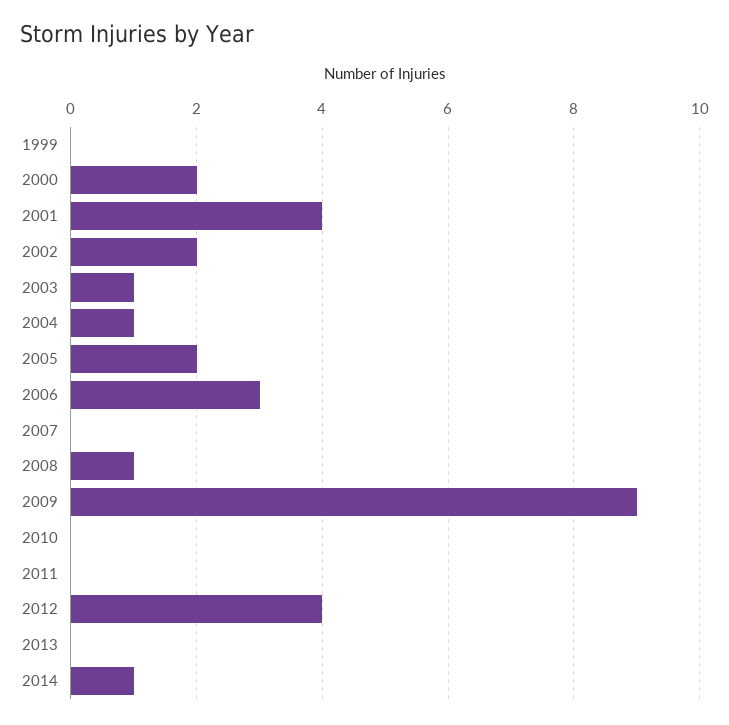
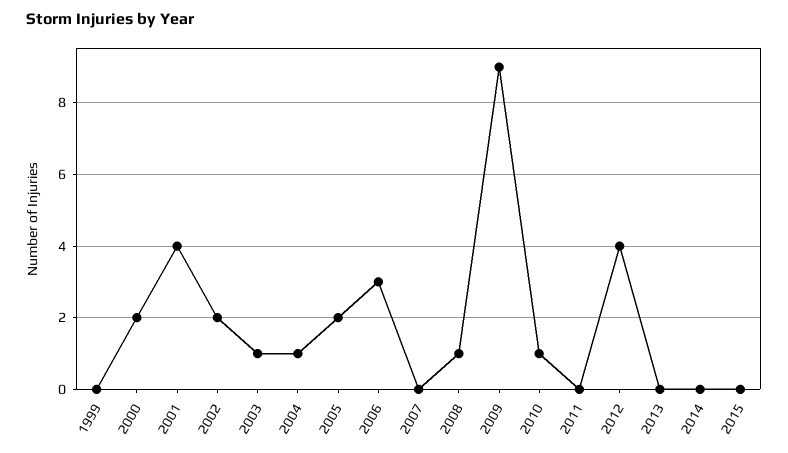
2010: 0 -> 1
2014: 1 -> 0
2015: none -> 0

